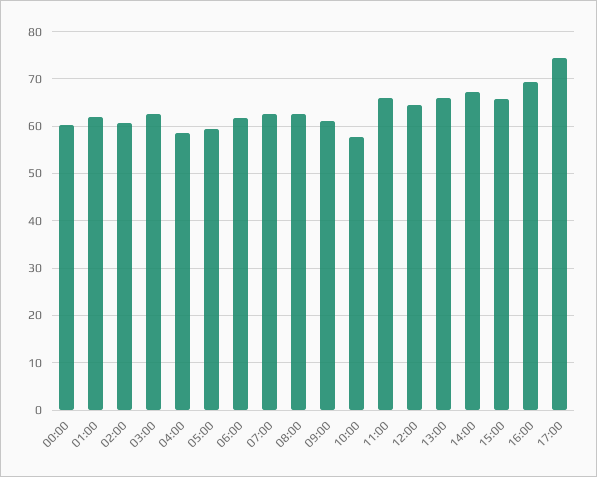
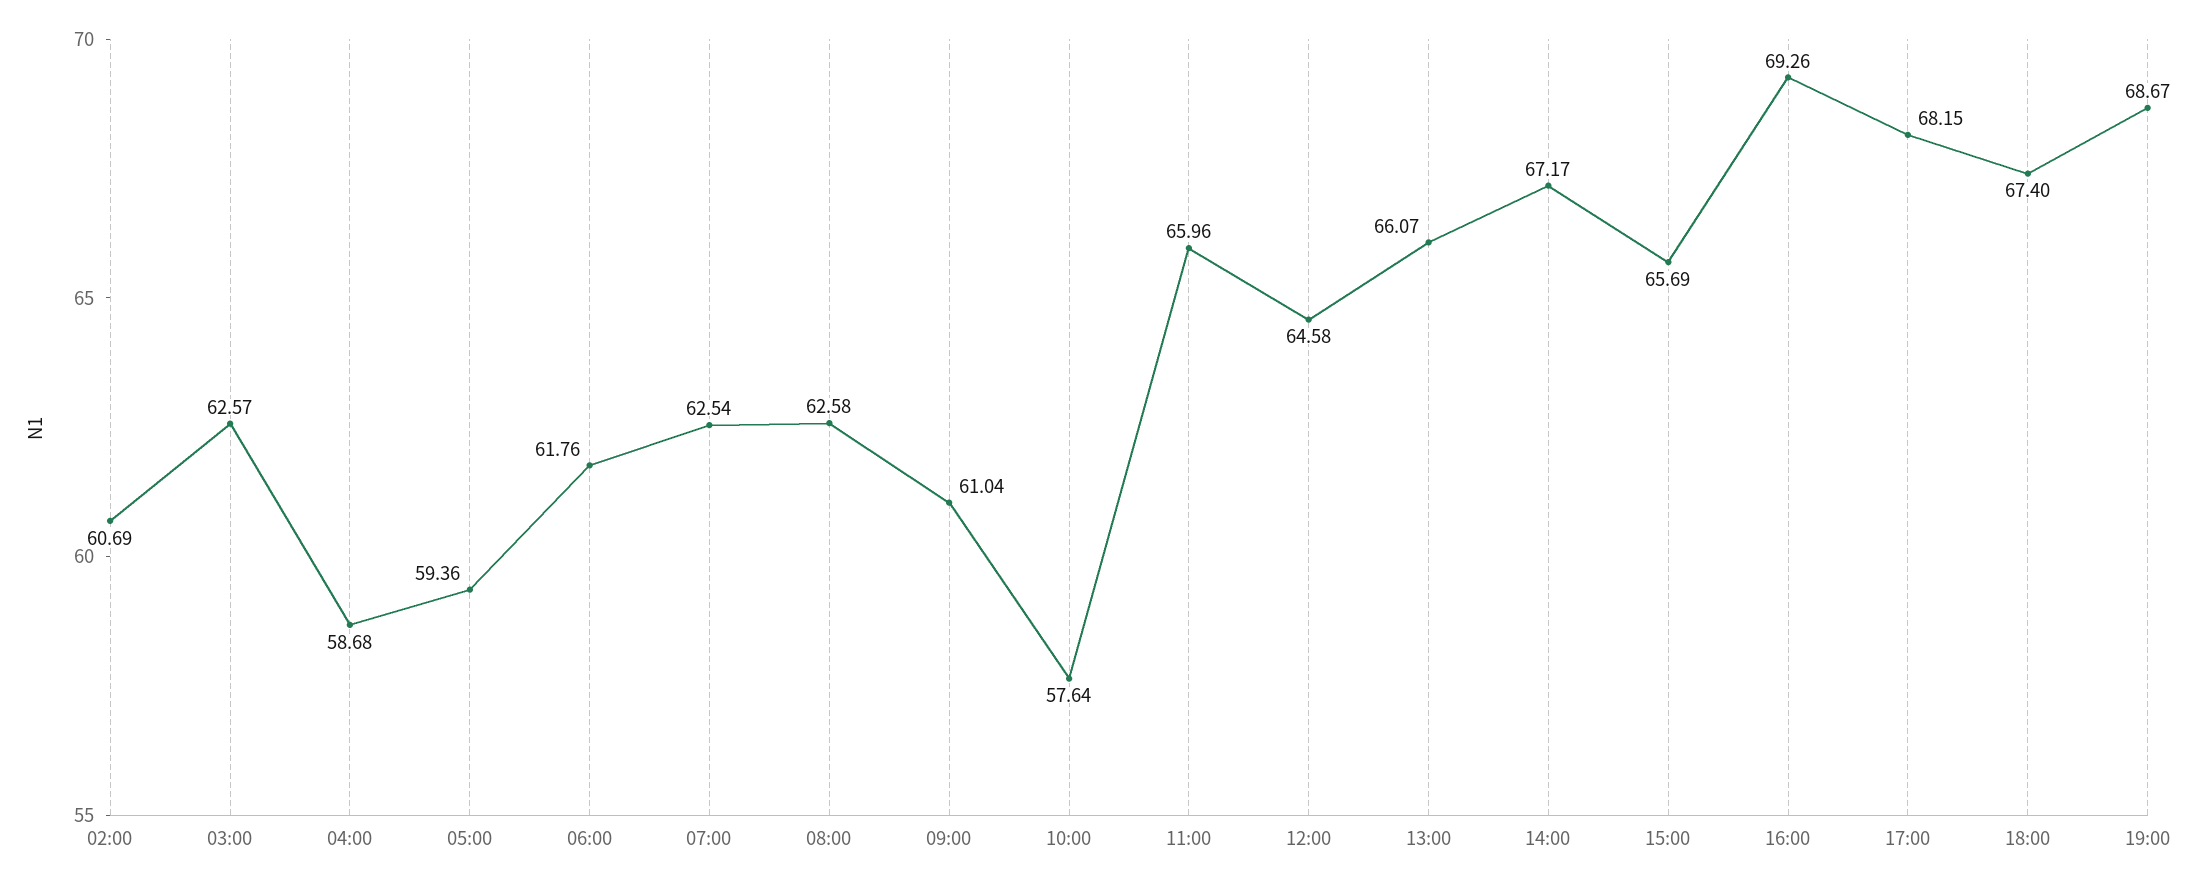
00:00: 60 -> none
01:00: 62 -> none
17:00: 74 -> 68.15
18:00: none -> 67.4
19:00: none -> 68.67

